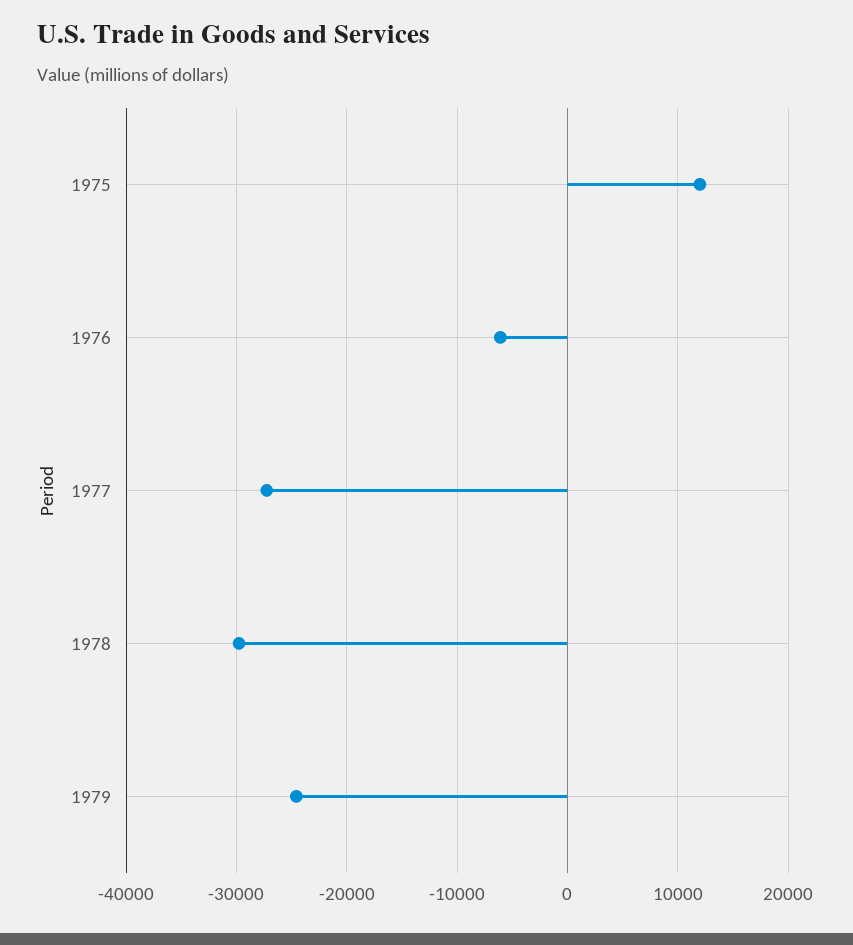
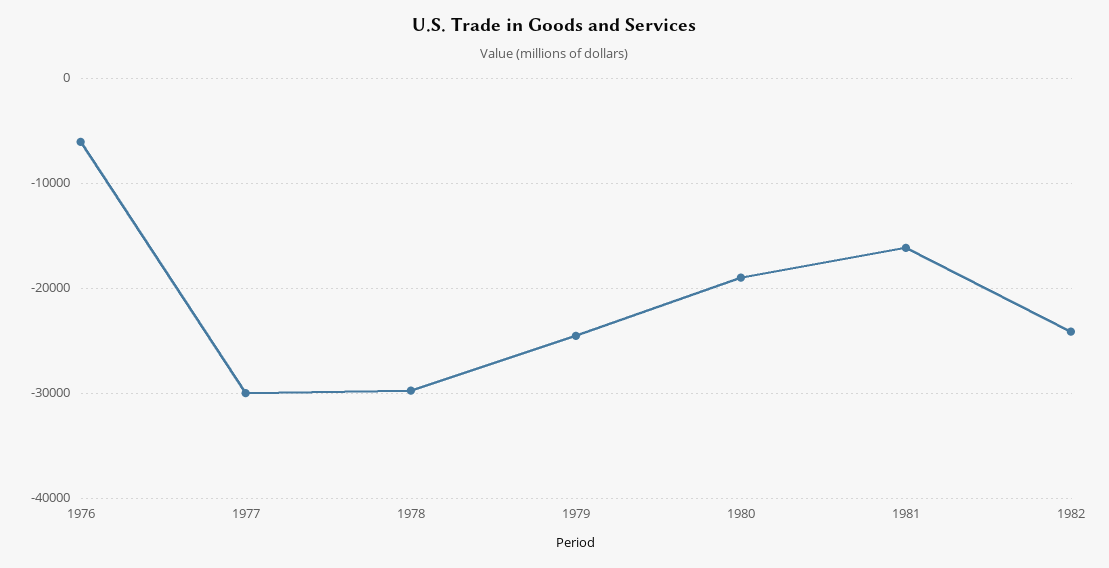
1975: 12000 -> none
1977: -27000 -> -30000
1980: none -> -19000
1981: none -> -16000
1982: none -> -24000

